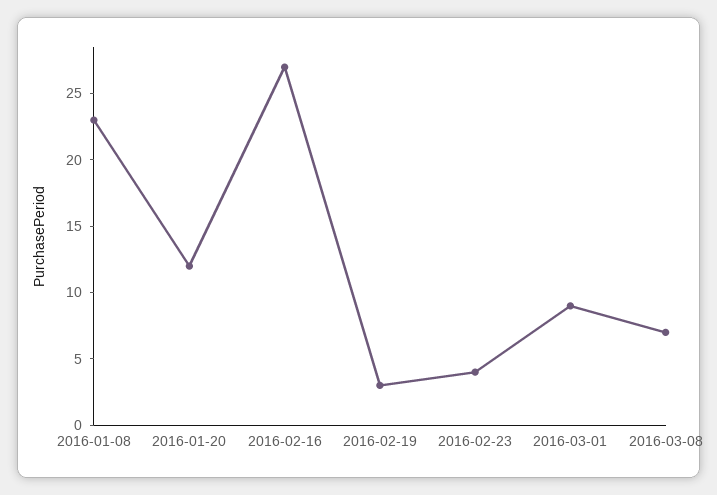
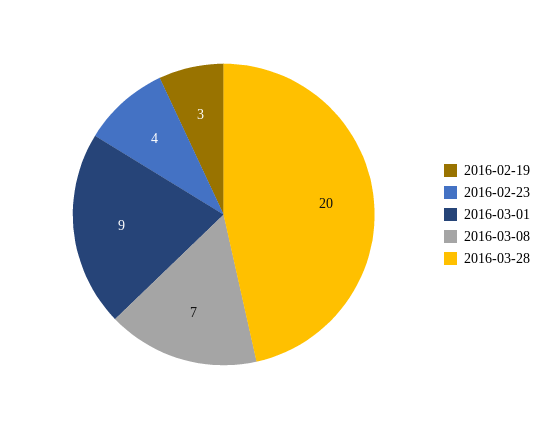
2016-01-08: 23 -> none
2016-01-20: 12 -> none
2016-02-16: 27 -> none
2016-03-28: none -> 20

